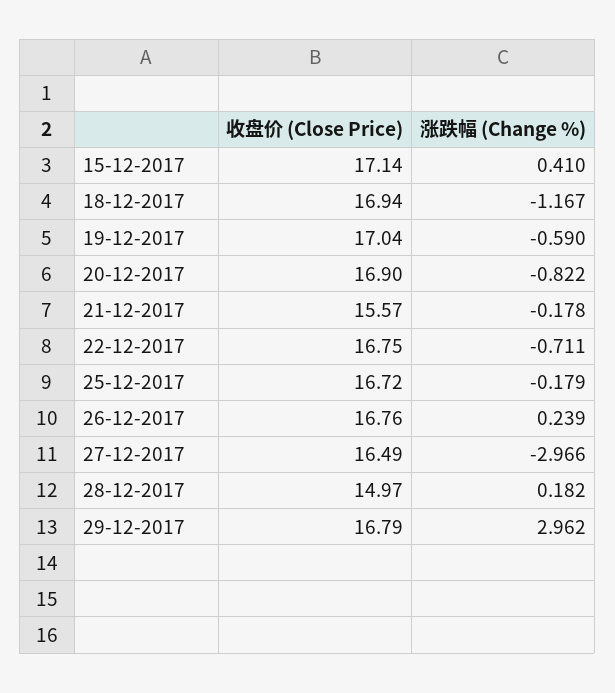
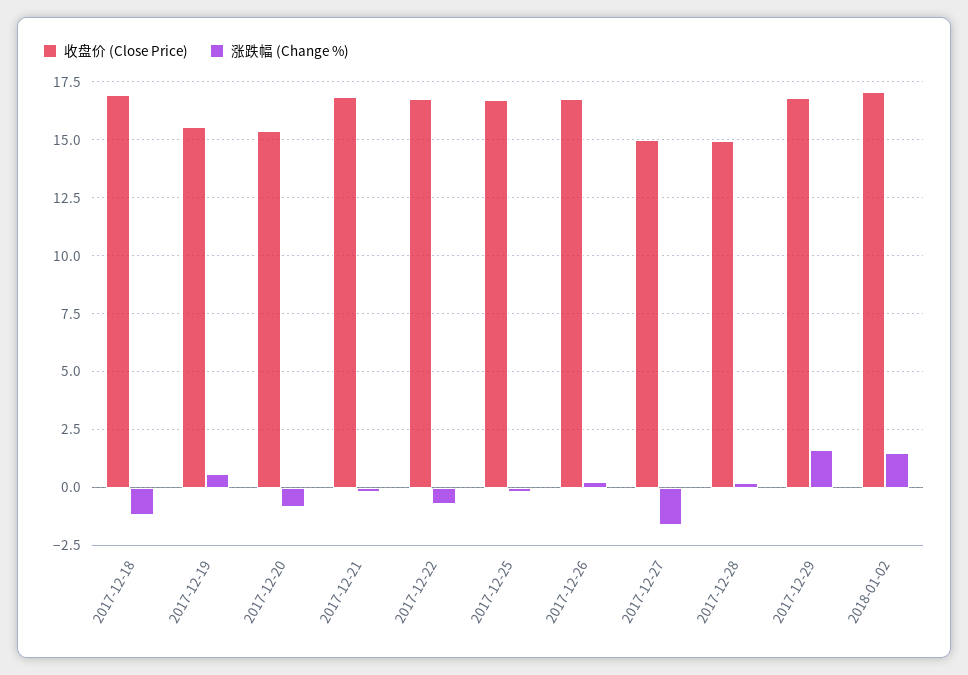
收盘价 (Close Price), 15-12-2017: 17.14 -> none
涨跌幅 (Change %), 15-12-2017: 0.41 -> none
收盘价 (Close Price), 19-12-2017: 17.04 -> 15.5
涨跌幅 (Change %), 19-12-2017: -0.59 -> 0.5
收盘价 (Close Price), 20-12-2017: 16.9 -> 15.5
收盘价 (Close Price), 21-12-2017: 15.57 -> 17
收盘价 (Close Price), 27-12-2017: 16.49 -> 15
涨跌幅 (Change %), 27-12-2017: -2.966 -> -1.5
涨跌幅 (Change %), 29-12-2017: 2.962 -> 1.5
收盘价 (Close Price), 2018-01-02: none -> 17
涨跌幅 (Change %), 2018-01-02: none -> 1.5

